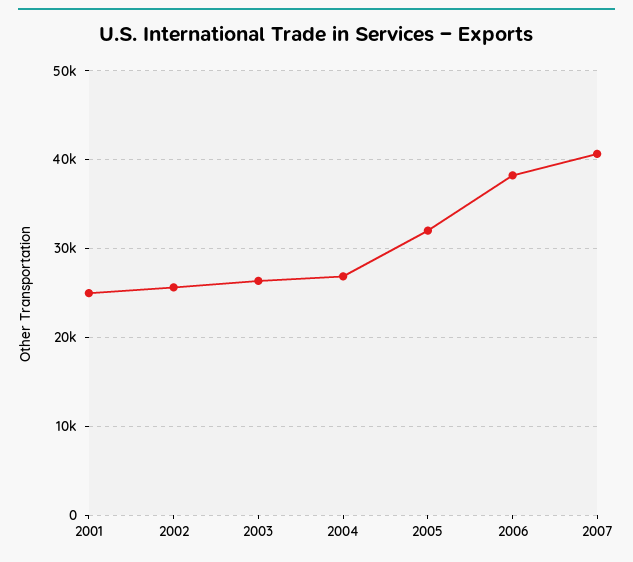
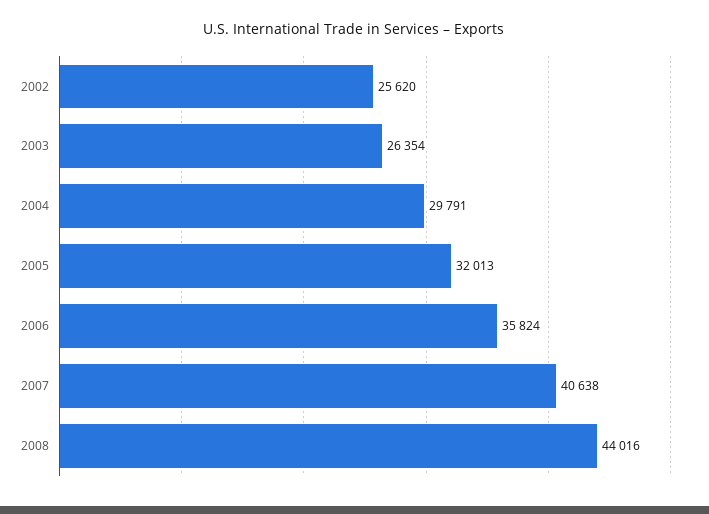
2001: 25000 -> none
2004: 27000 -> 29791
2006: 38000 -> 35824
2008: none -> 44016

